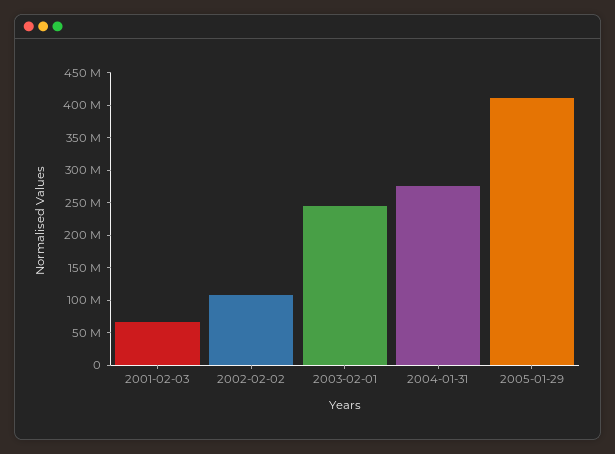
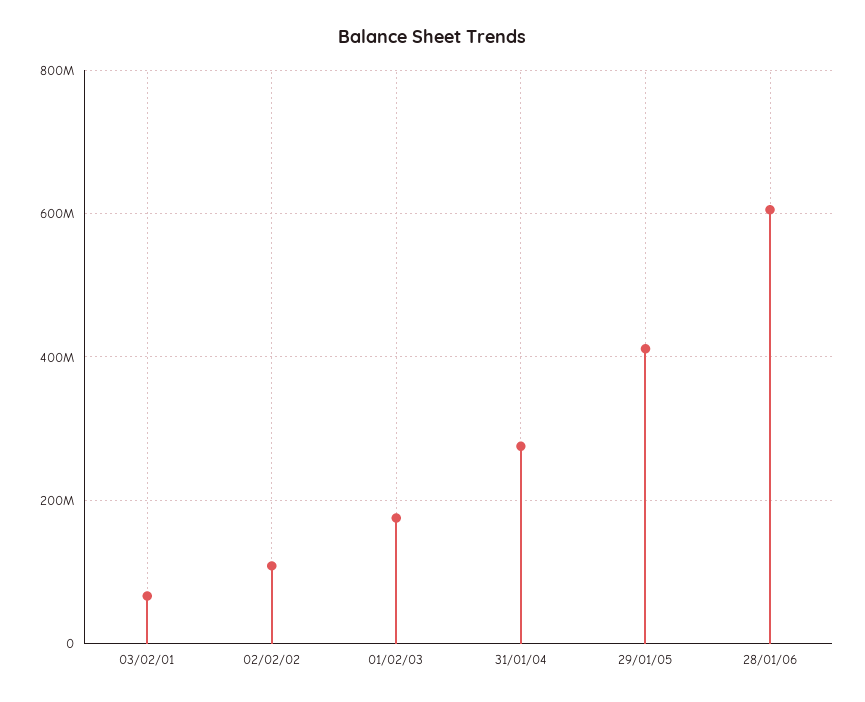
2003-02-01: 250000000 -> 180000000
28/01/06: none -> 600000000

